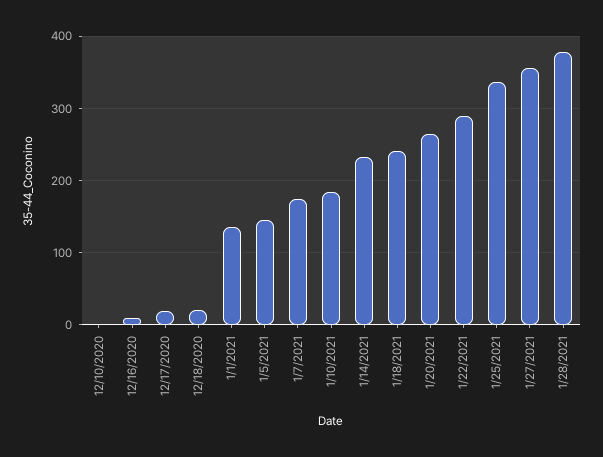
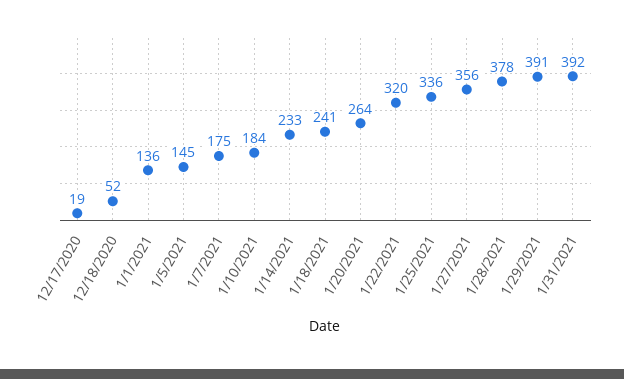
12/10/2020: 0 -> none
12/16/2020: 10 -> none
12/18/2020: 20 -> 52
1/22/2021: 290 -> 320
1/29/2021: none -> 391
1/31/2021: none -> 392

